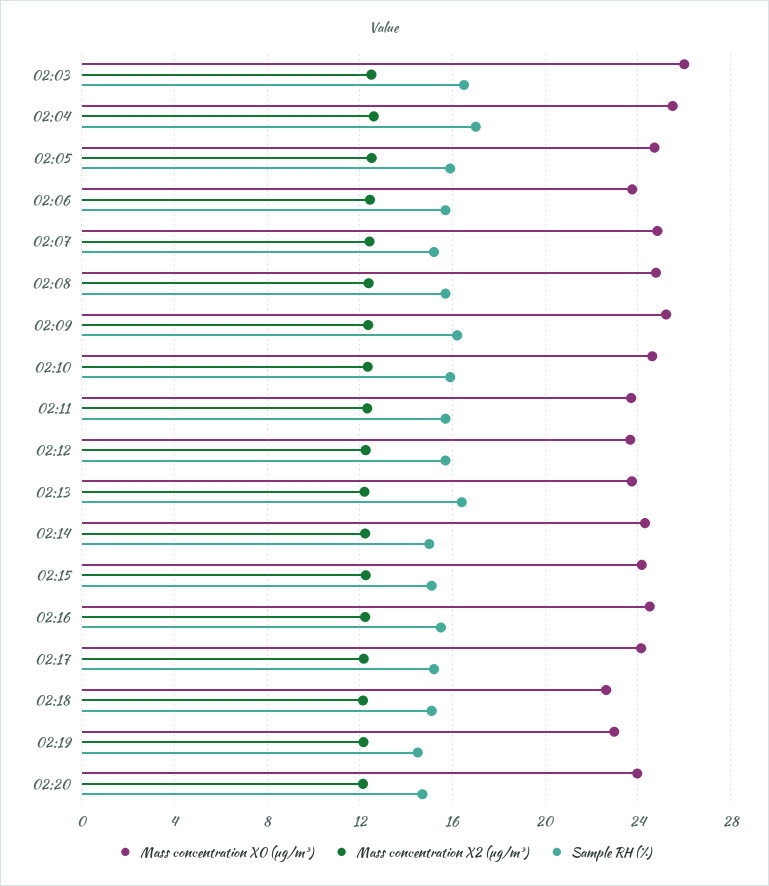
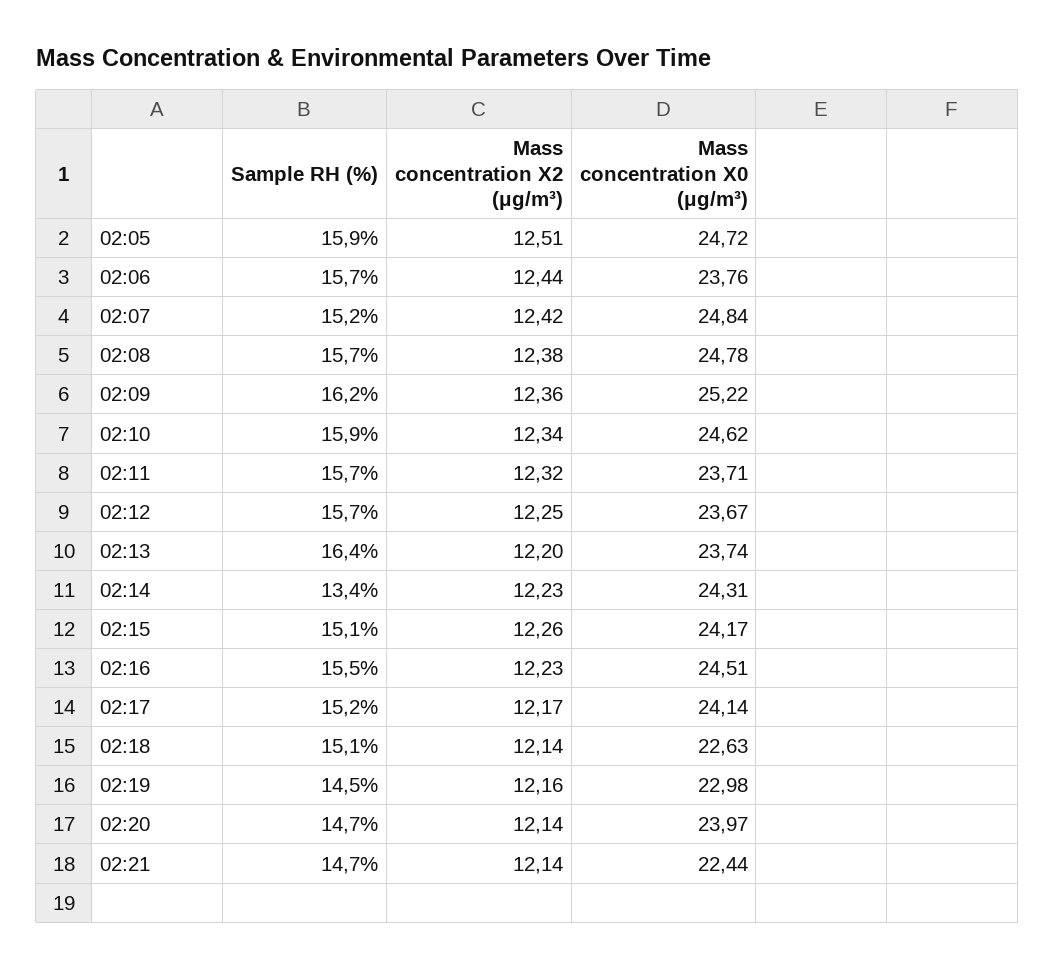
Mass concentration X0 (μg/m³), 02:03: 26 -> none
Mass concentration X2 (μg/m³), 02:03: 12.5 -> none
Sample RH (%), 02:03: 16.5 -> none
Mass concentration X0 (μg/m³), 02:04: 25.5 -> none
Mass concentration X2 (μg/m³), 02:04: 12.5 -> none
Sample RH (%), 02:04: 17 -> none
Sample RH (%), 02:14: 15 -> 13.4
Sample RH (%), 02:21: none -> 14.7
Mass concentration X2 (μg/m³), 02:21: none -> 12.14
Mass concentration X0 (μg/m³), 02:21: none -> 22.44

